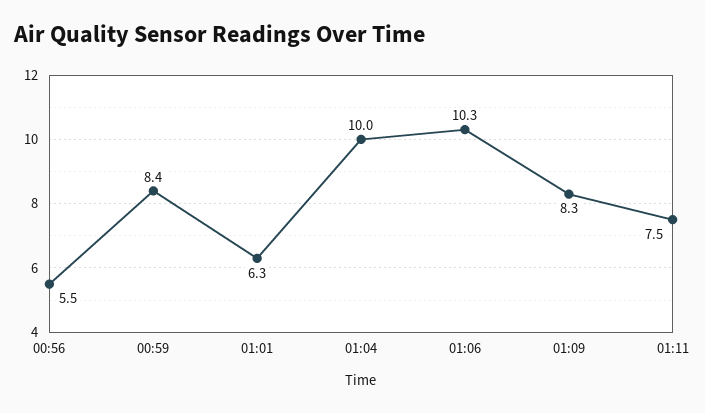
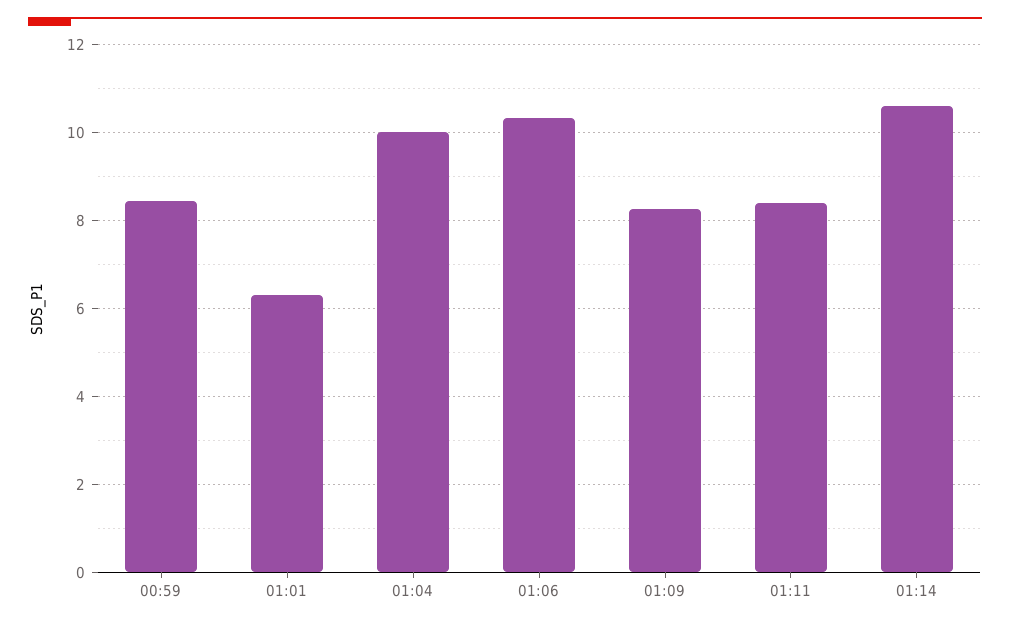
00:56: 5.5 -> none
01:11: 7.5 -> 8.4
01:14: none -> 10.6

